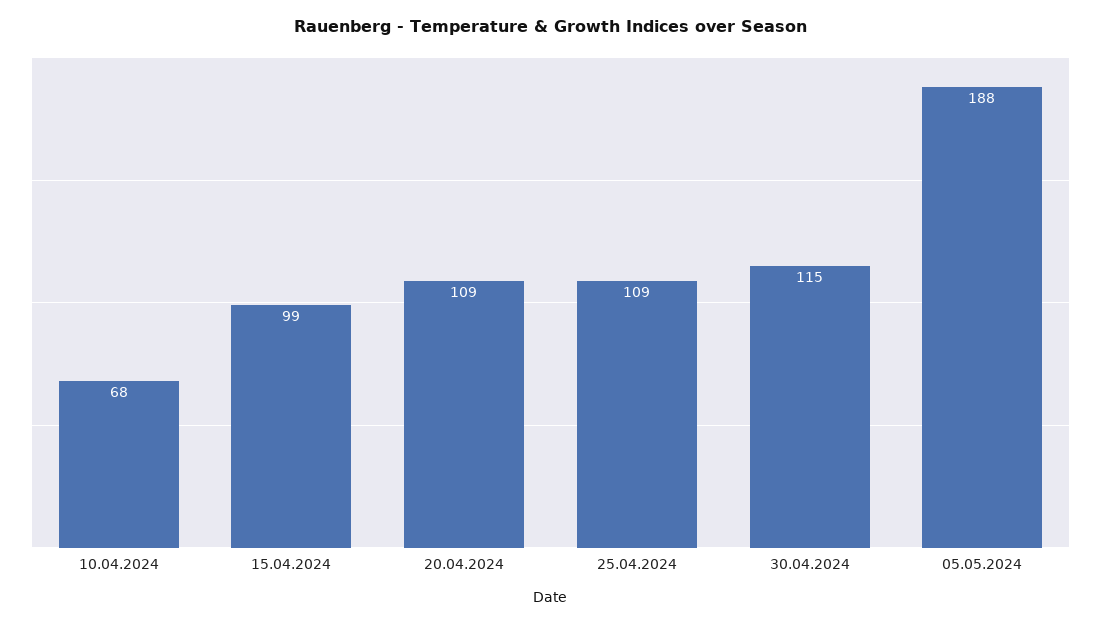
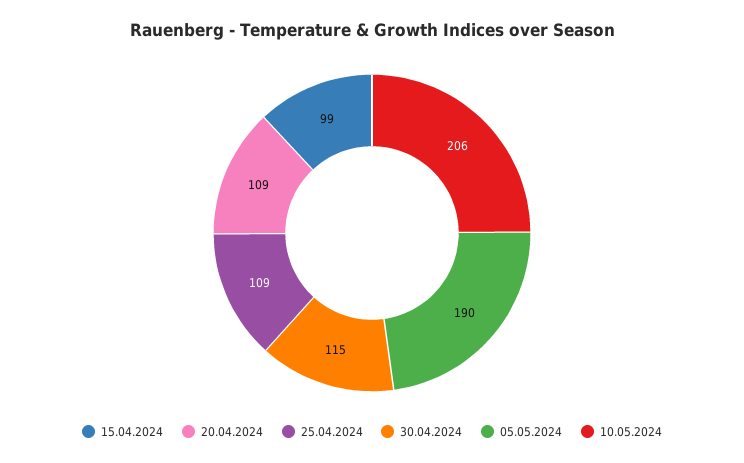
10.04.2024: 68 -> none
05.05.2024: 188 -> 190
10.05.2024: none -> 206

